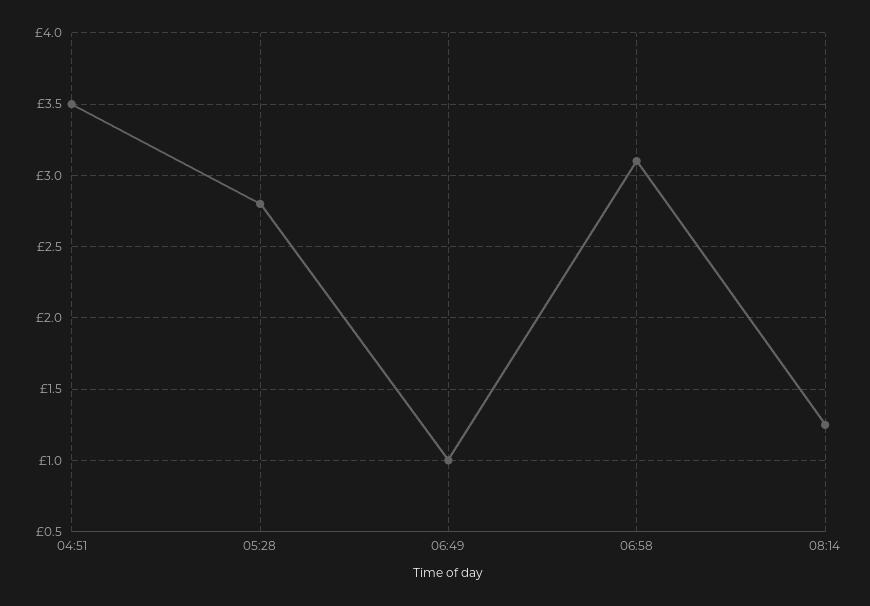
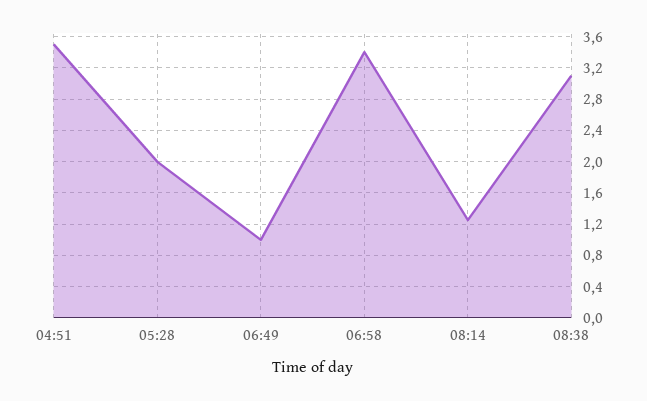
05:28: 2.8 -> 2
06:58: 3.1 -> 3.4
08:38: none -> 3.1

